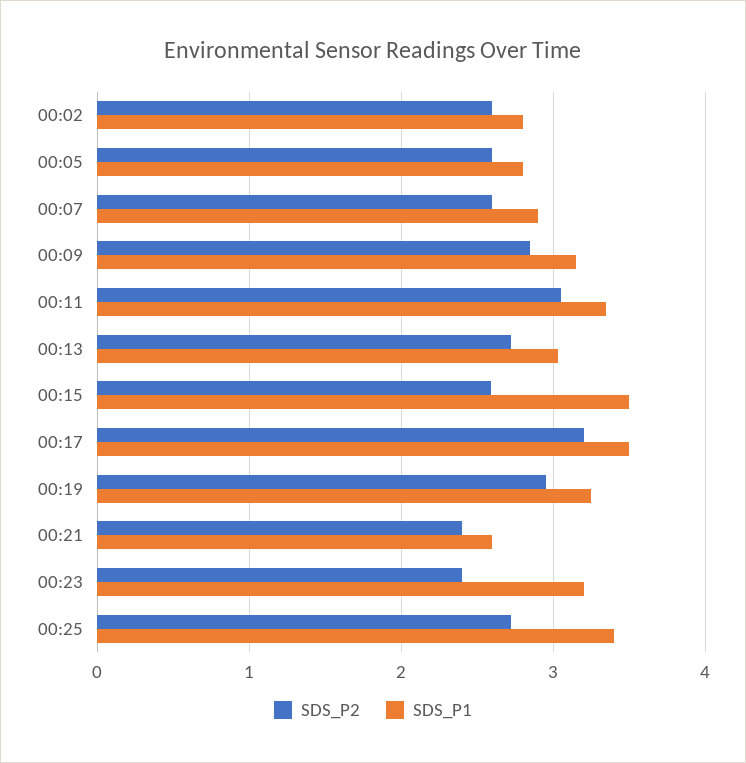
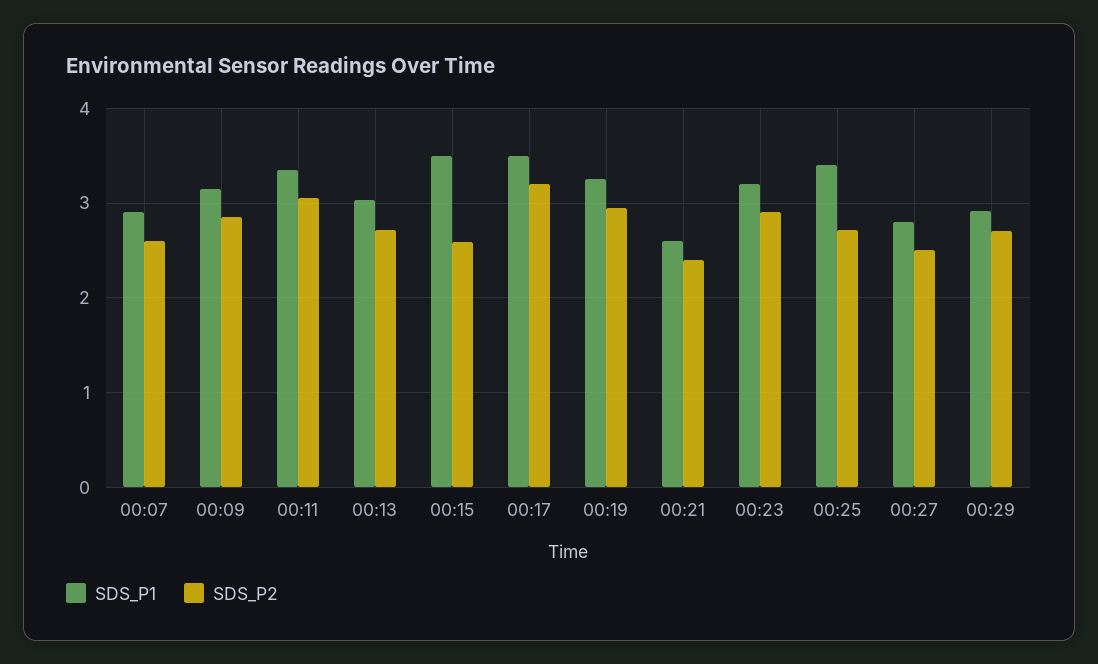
SDS_P2, 00:02: 2.6 -> none
SDS_P1, 00:02: 2.8 -> none
SDS_P2, 00:05: 2.6 -> none
SDS_P1, 00:05: 2.8 -> none
SDS_P2, 00:23: 2.4 -> 2.9
SDS_P1, 00:27: none -> 2.8
SDS_P2, 00:27: none -> 2.5
SDS_P1, 00:29: none -> 2.9
SDS_P2, 00:29: none -> 2.7

